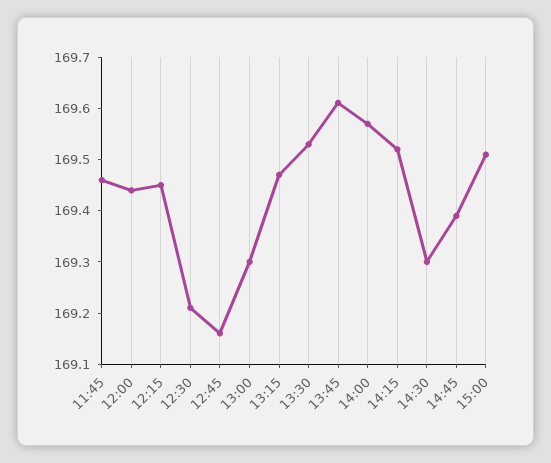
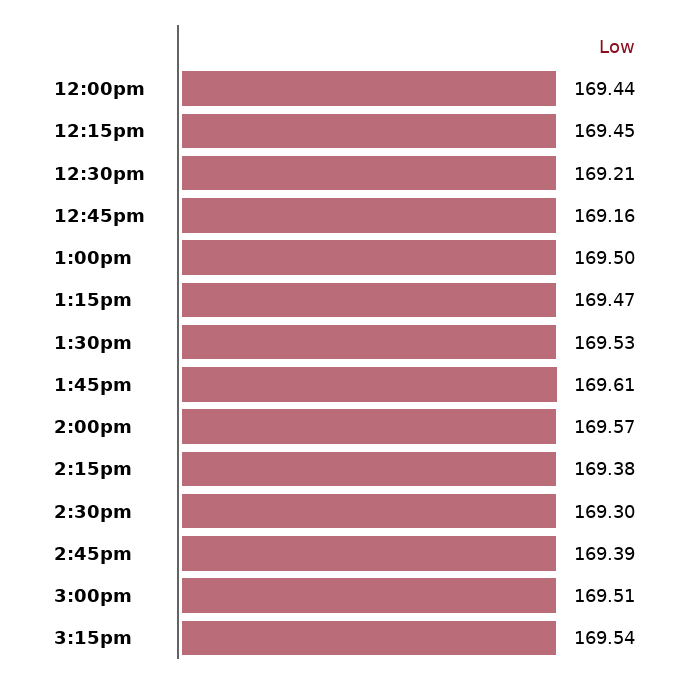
11:45: 169.46 -> none
13:00: 169.3 -> 169.5
14:15: 169.52 -> 169.38
3:15pm: none -> 169.54

